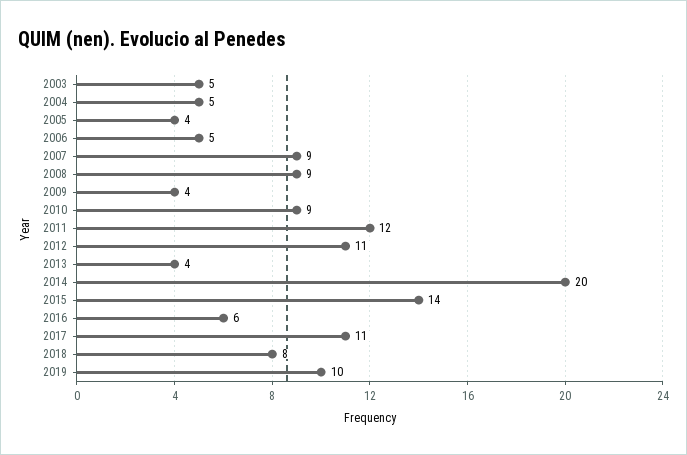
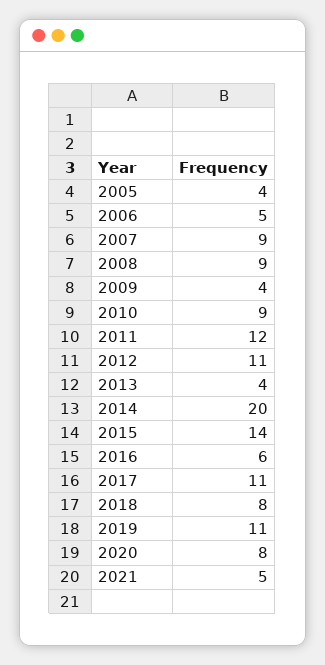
2003: 5 -> none
2004: 5 -> none
2019: 10 -> 11
2020: none -> 8
2021: none -> 5

